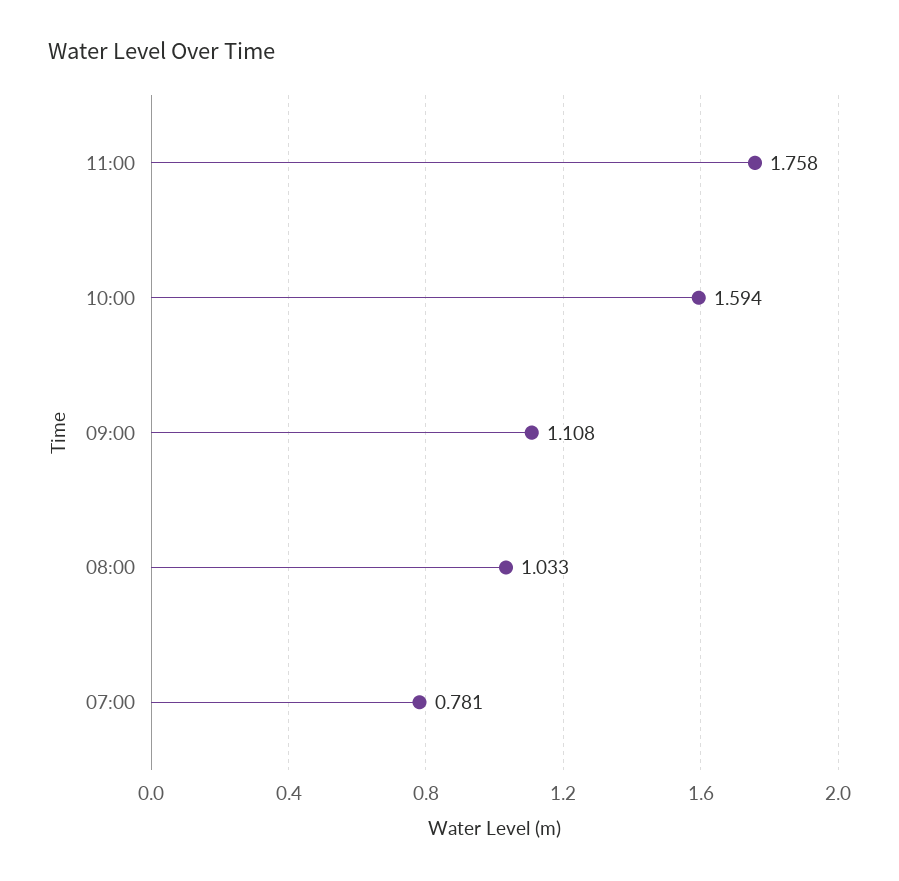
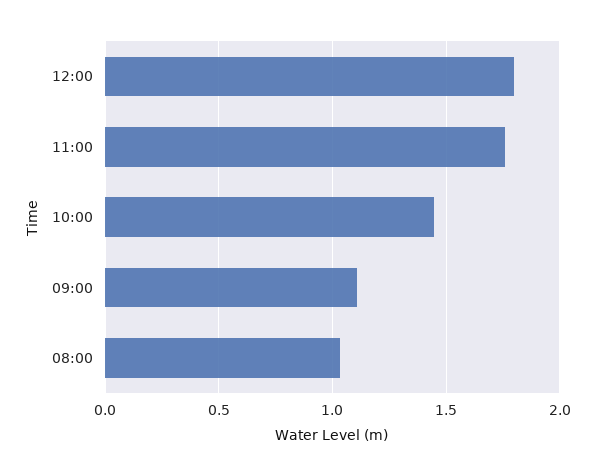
10:00: 1.594 -> 1.45
07:00: 0.781 -> none
12:00: none -> 1.8

